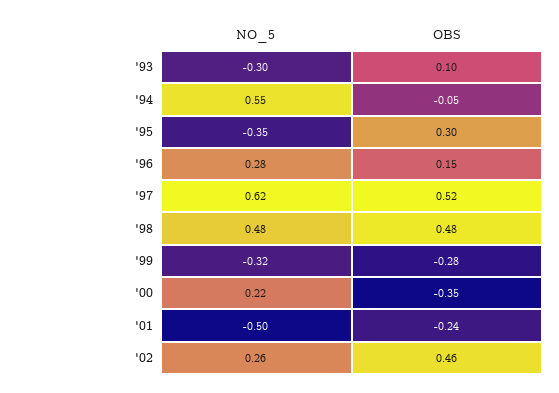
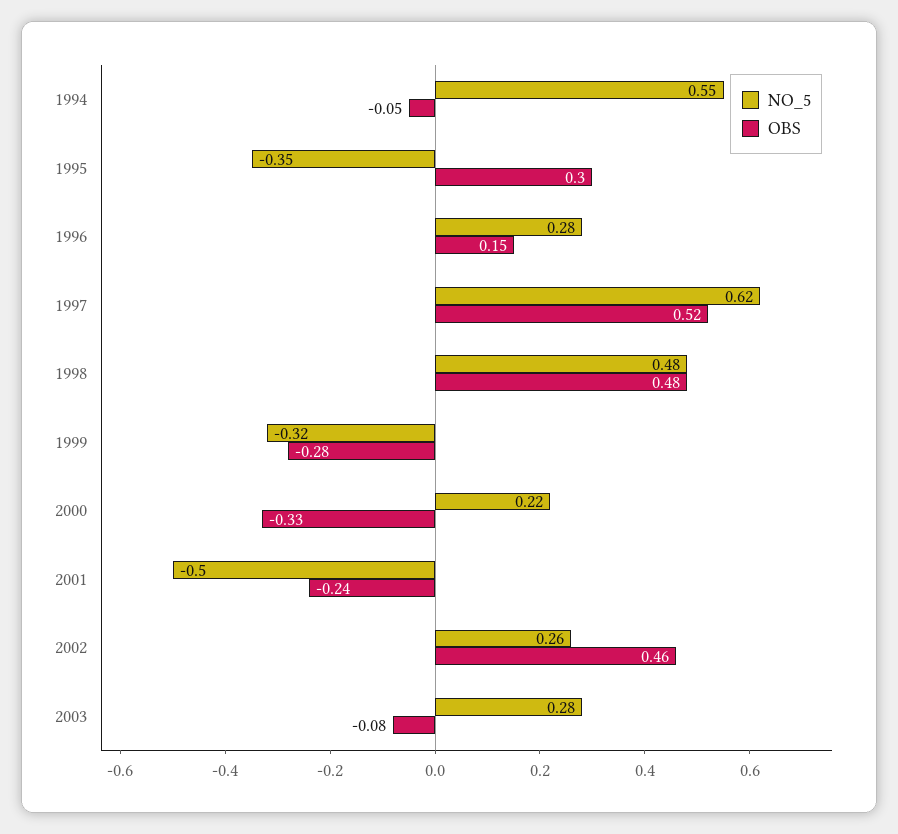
NO_5, '93: -0.3 -> none
OBS, '93: 0.1 -> none
OBS, '00: -0.35 -> -0.33
NO_5, 2003: none -> 0.28
OBS, 2003: none -> -0.08

